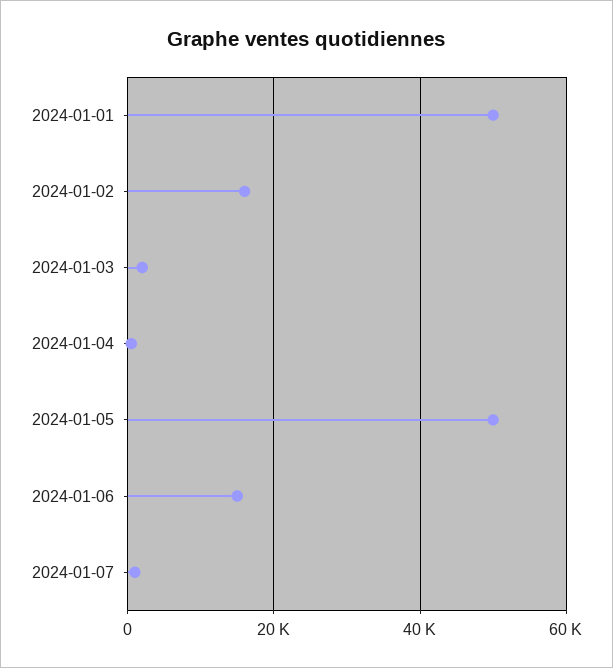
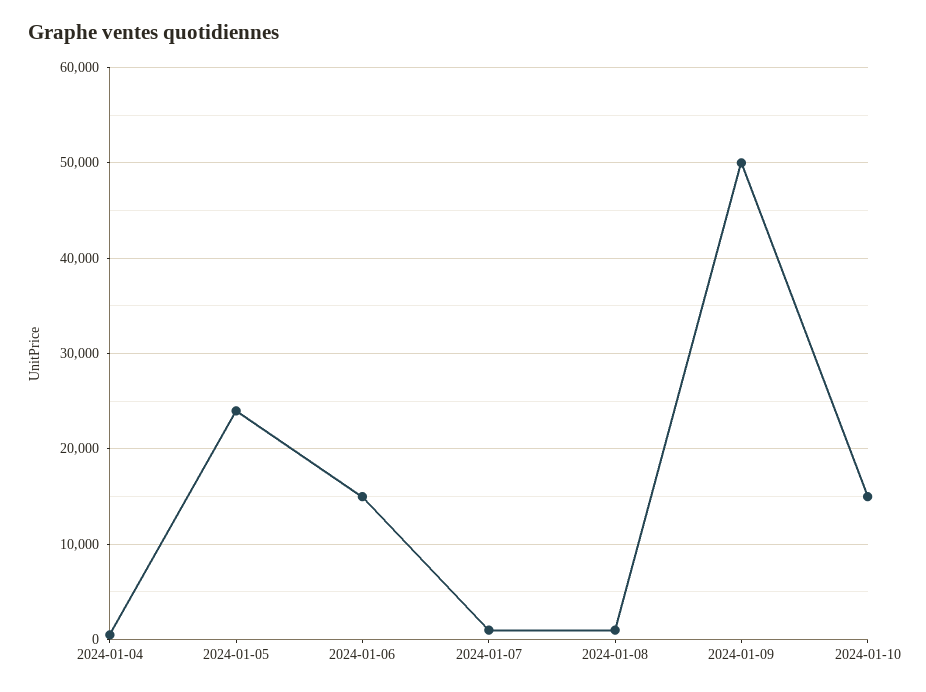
2024-01-01: 50000 -> none
2024-01-02: 16000 -> none
2024-01-03: 2000 -> none
2024-01-05: 50000 -> 24000
2024-01-08: none -> 1000
2024-01-09: none -> 50000
2024-01-10: none -> 15000

